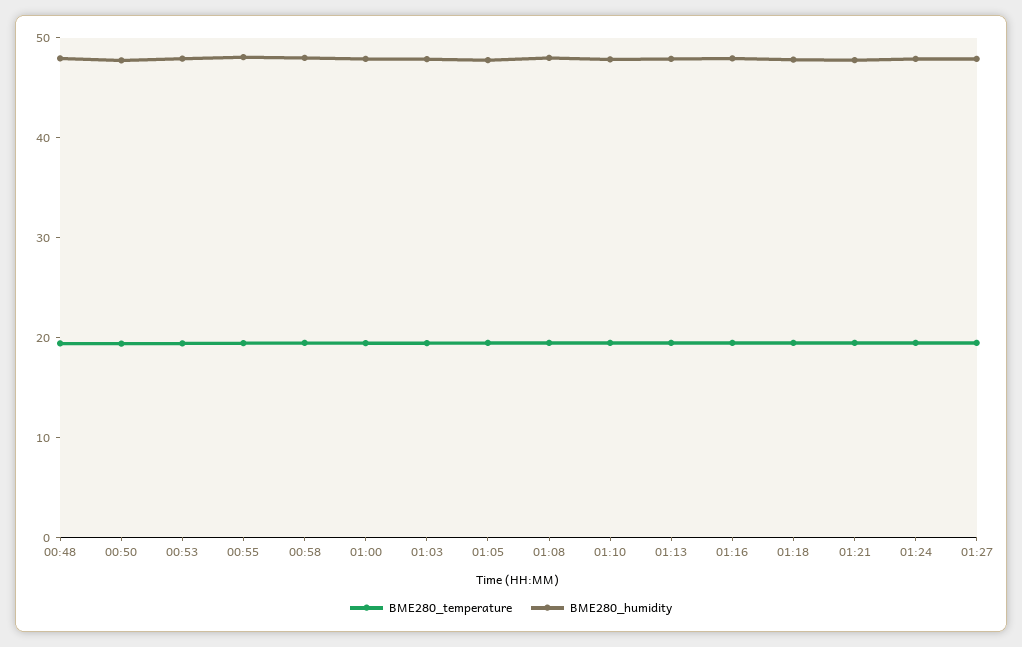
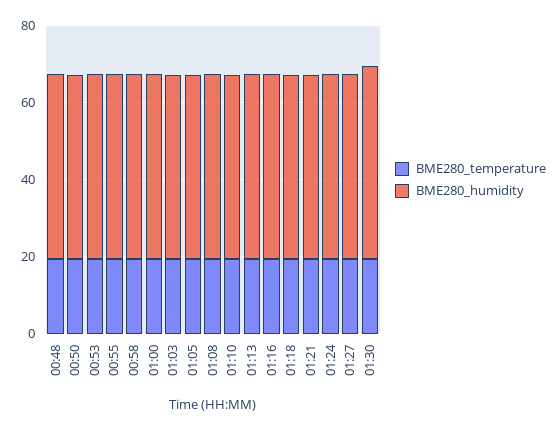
BME280_temperature, 01:30: none -> 20
BME280_humidity, 01:30: none -> 50

